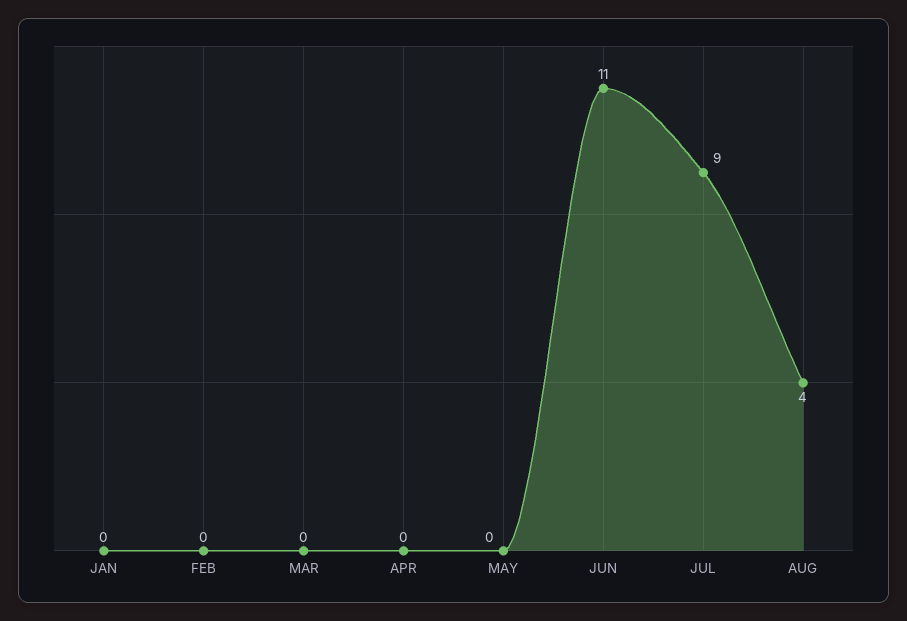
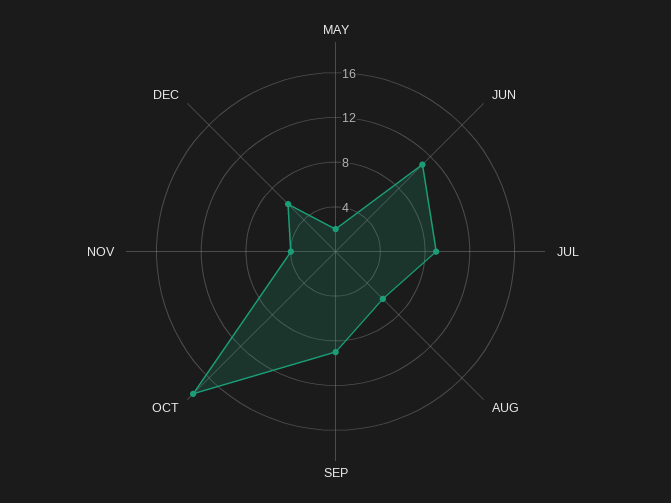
JAN: 0 -> none
FEB: 0 -> none
MAR: 0 -> none
APR: 0 -> none
MAY: 0 -> 2
AUG: 4 -> 6
SEP: none -> 9
OCT: none -> 18
NOV: none -> 4
DEC: none -> 6

